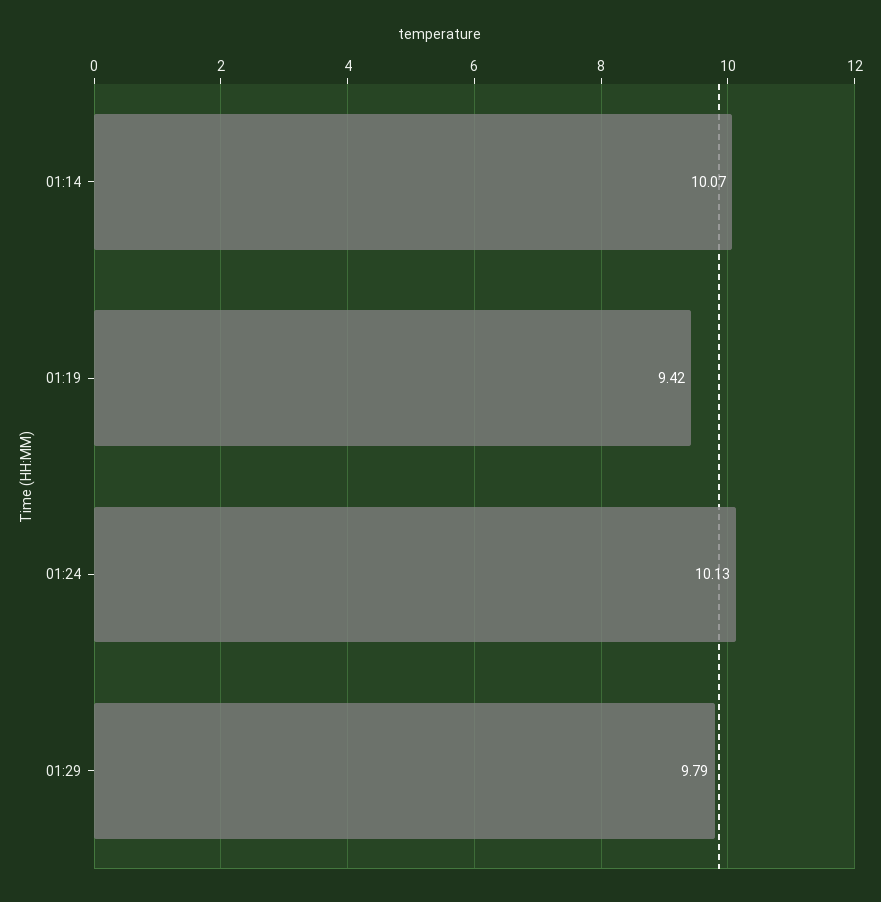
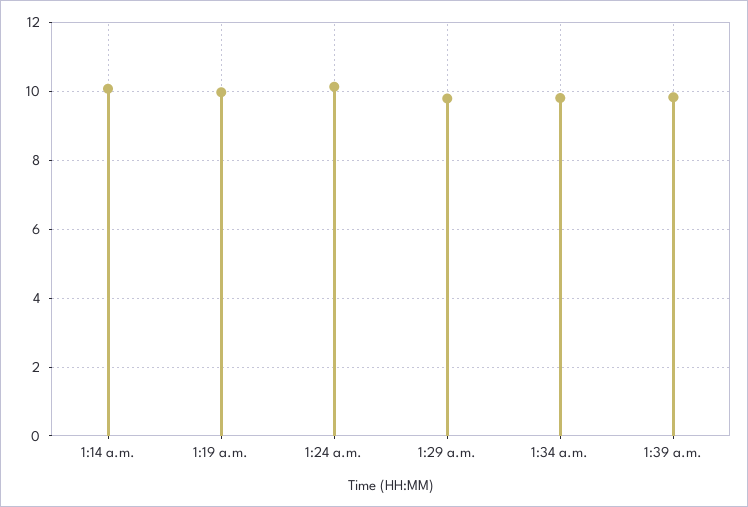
01:19: 9.42 -> 10
1:34 a.m.: none -> 9.8
1:39 a.m.: none -> 9.8

